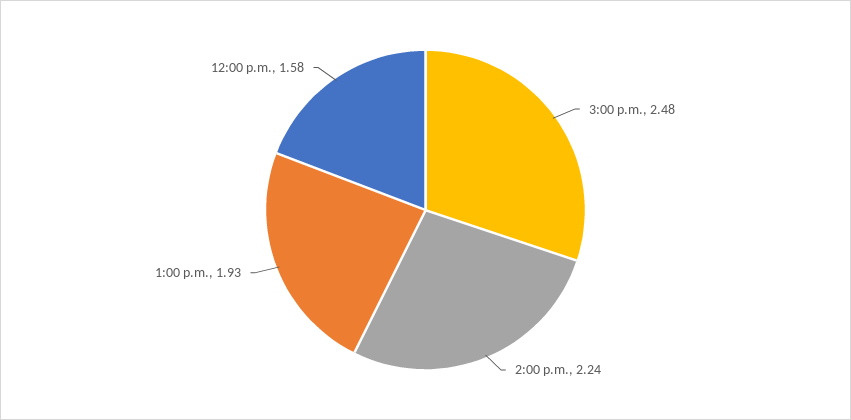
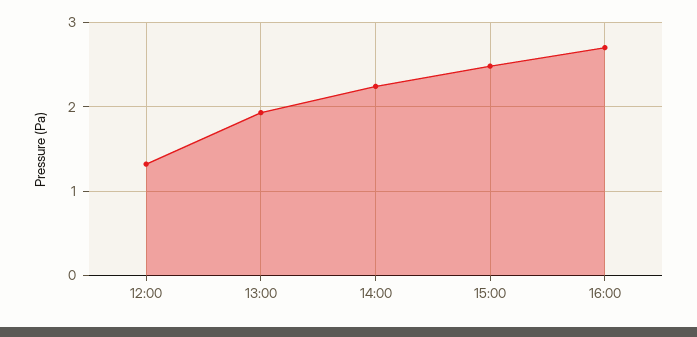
12:00 p.m.: 1.58 -> 1.3
16:00: none -> 2.7

